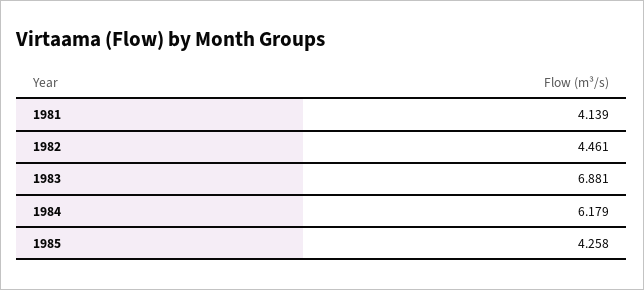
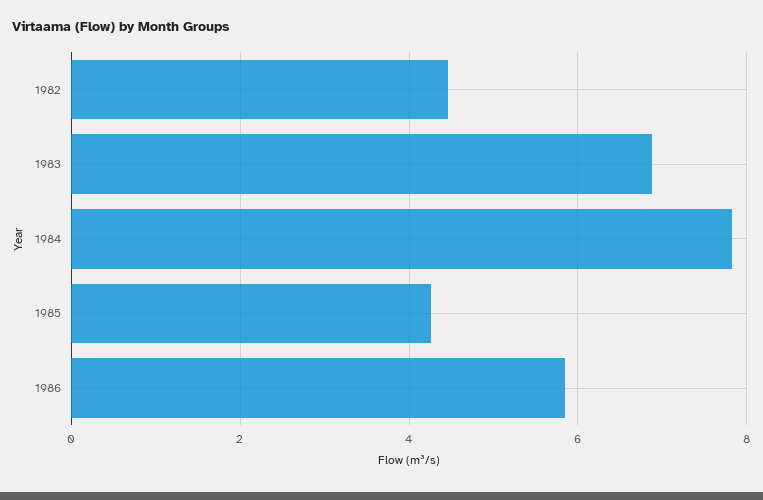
1981: 4.139 -> none
1984: 6.179 -> 7.8
1986: none -> 5.8

